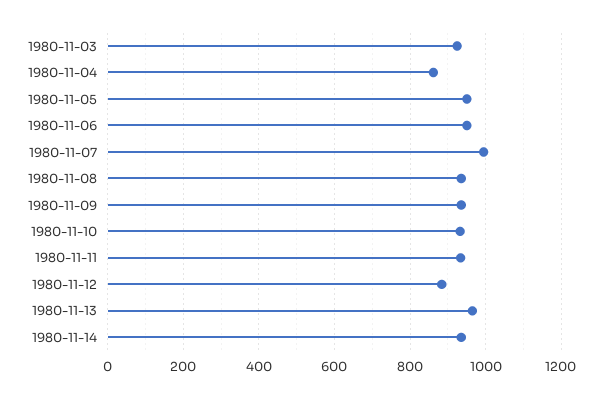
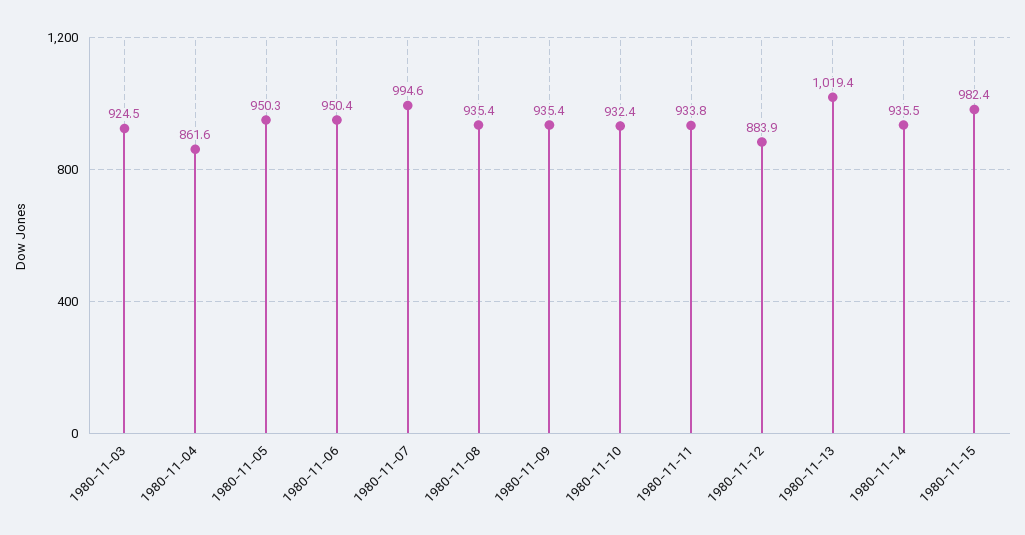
1980-11-13: 960 -> 1019.4
1980-11-15: none -> 982.4

